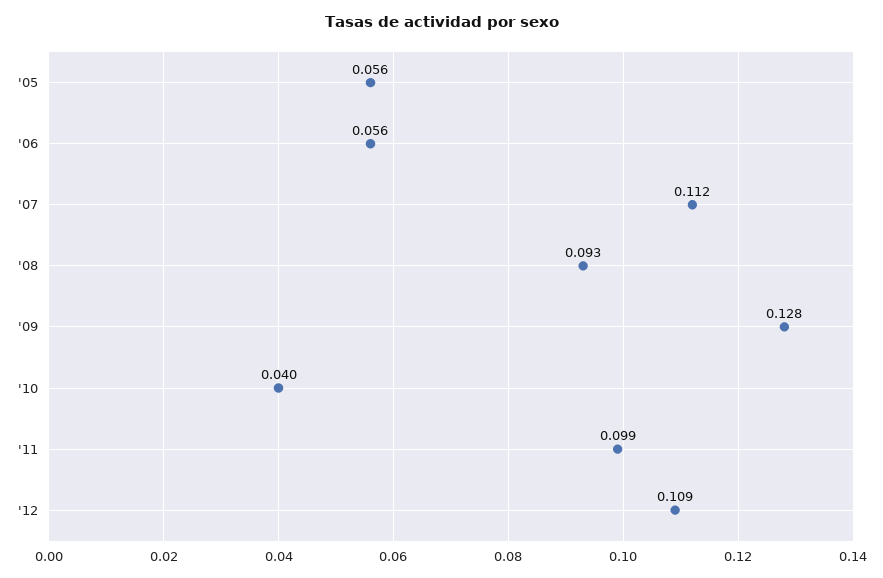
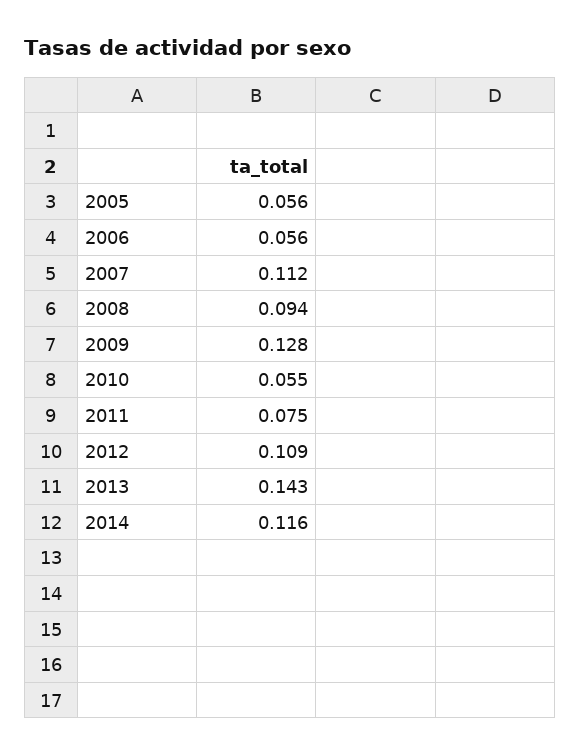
'08: 0.093 -> 0.094
'10: 0.04 -> 0.055
'11: 0.099 -> 0.075
2013: none -> 0.143
2014: none -> 0.116

